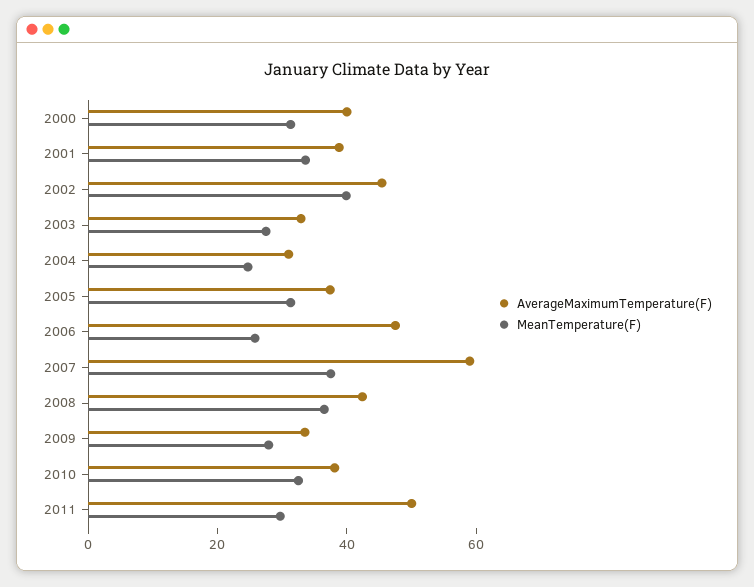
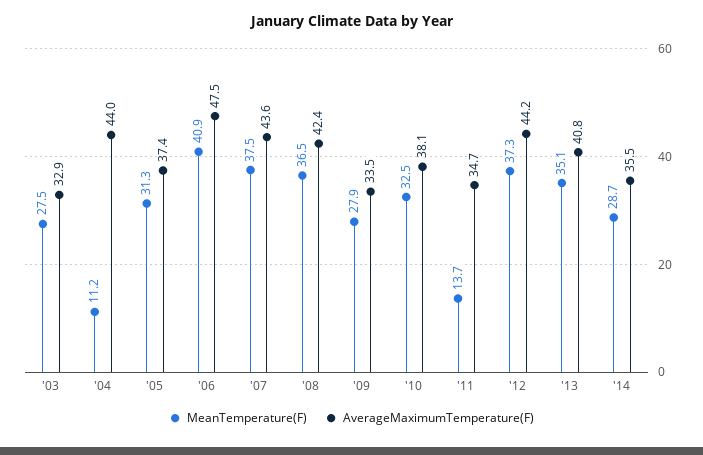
AverageMaximumTemperature(F), 2000: 40 -> none
MeanTemperature(F), 2000: 30 -> none
AverageMaximumTemperature(F), 2001: 40 -> none
MeanTemperature(F), 2001: 35 -> none
AverageMaximumTemperature(F), 2002: 45 -> none
MeanTemperature(F), 2002: 40 -> none
AverageMaximumTemperature(F), 2004: 30 -> 44
MeanTemperature(F), 2004: 25 -> 11.2
MeanTemperature(F), 2006: 25 -> 40.9
AverageMaximumTemperature(F), 2007: 60 -> 43.6
AverageMaximumTemperature(F), 2011: 50 -> 34.7
MeanTemperature(F), 2011: 30 -> 13.7
MeanTemperature(F), '12: none -> 37.3
AverageMaximumTemperature(F), '12: none -> 44.2
MeanTemperature(F), '13: none -> 35.1
AverageMaximumTemperature(F), '13: none -> 40.8
MeanTemperature(F), '14: none -> 28.7
AverageMaximumTemperature(F), '14: none -> 35.5

